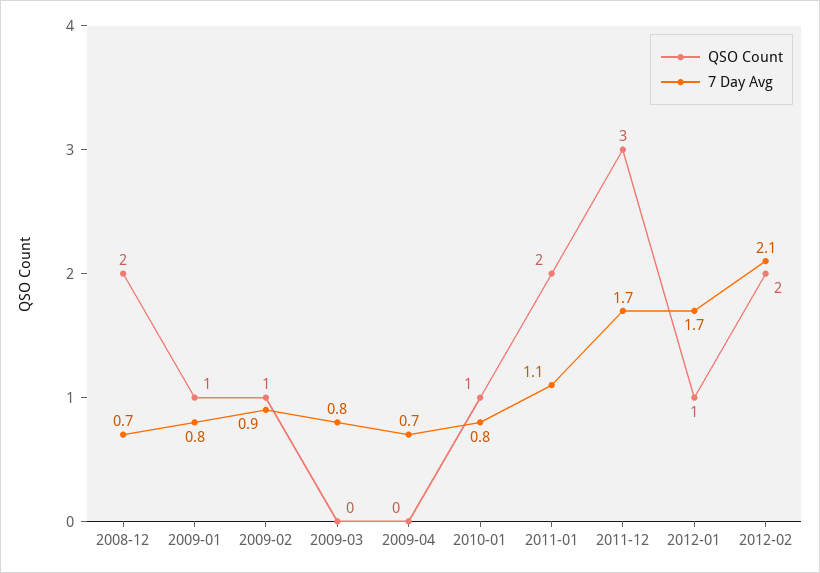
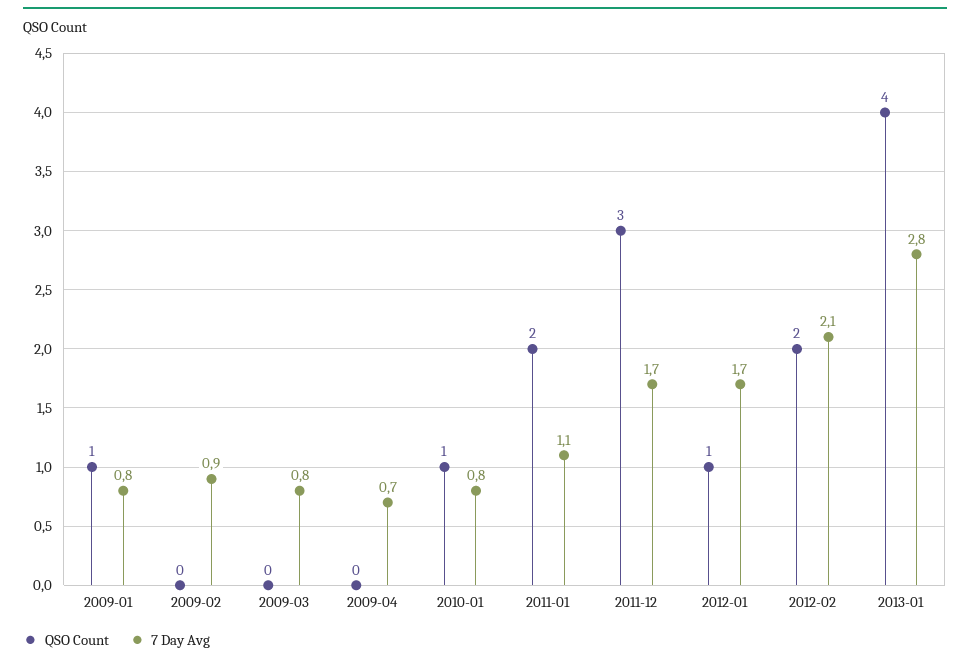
QSO Count, 2008-12: 2 -> none
7 Day Avg, 2008-12: 0.7 -> none
QSO Count, 2009-02: 1 -> 0
QSO Count, 2013-01: none -> 4
7 Day Avg, 2013-01: none -> 2.8

